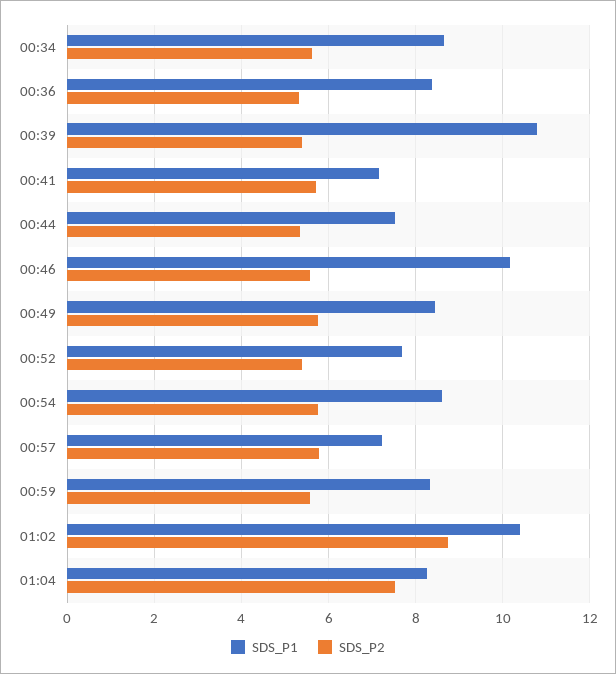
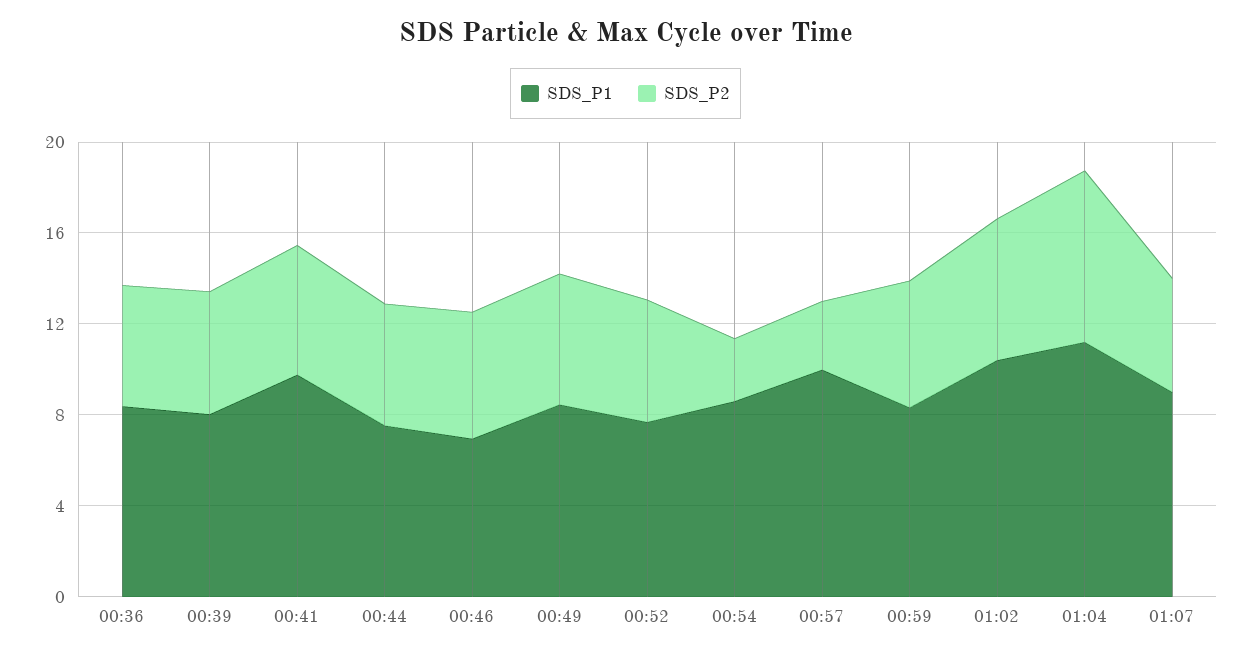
SDS_P1, 00:34: 8.6 -> none
SDS_P2, 00:34: 5.6 -> none
SDS_P1, 00:39: 10.8 -> 8
SDS_P1, 00:41: 7.2 -> 10
SDS_P1, 00:46: 10.2 -> 7
SDS_P2, 00:54: 5.8 -> 3
SDS_P1, 00:57: 7.2 -> 10
SDS_P2, 00:57: 5.8 -> 3
SDS_P2, 01:02: 8.8 -> 6
SDS_P1, 01:04: 8.2 -> 11
SDS_P1, 01:07: none -> 9
SDS_P2, 01:07: none -> 5

